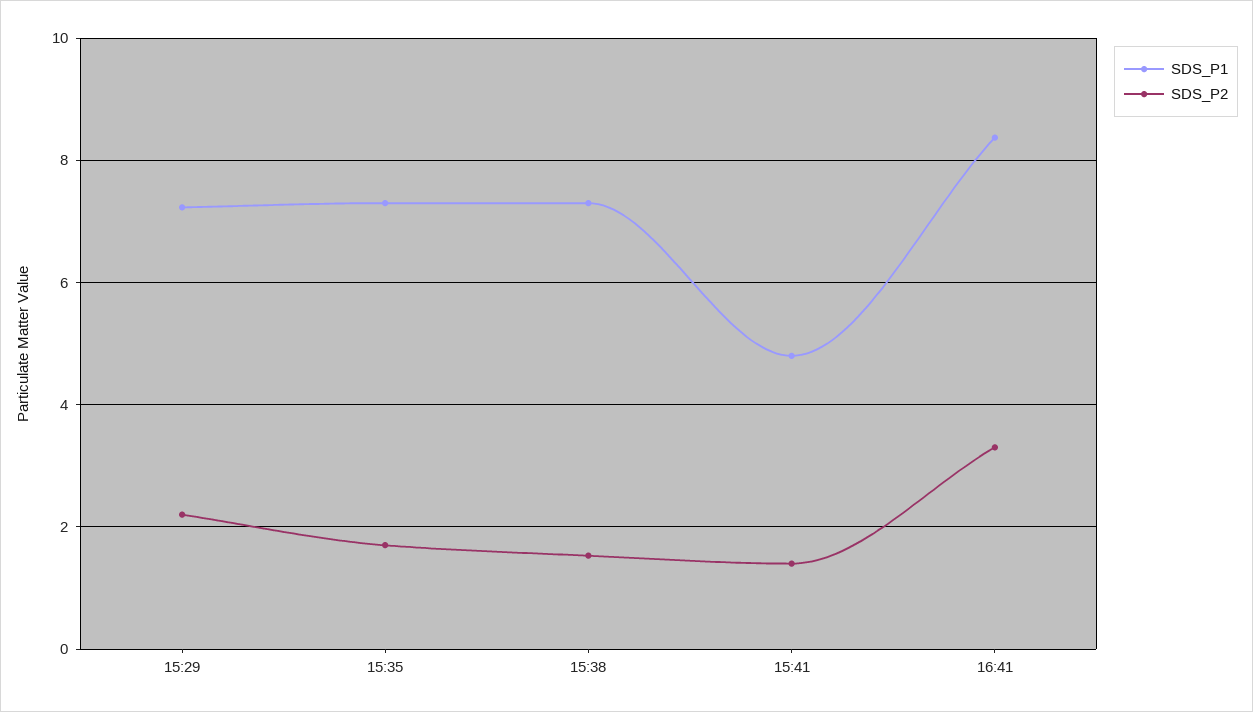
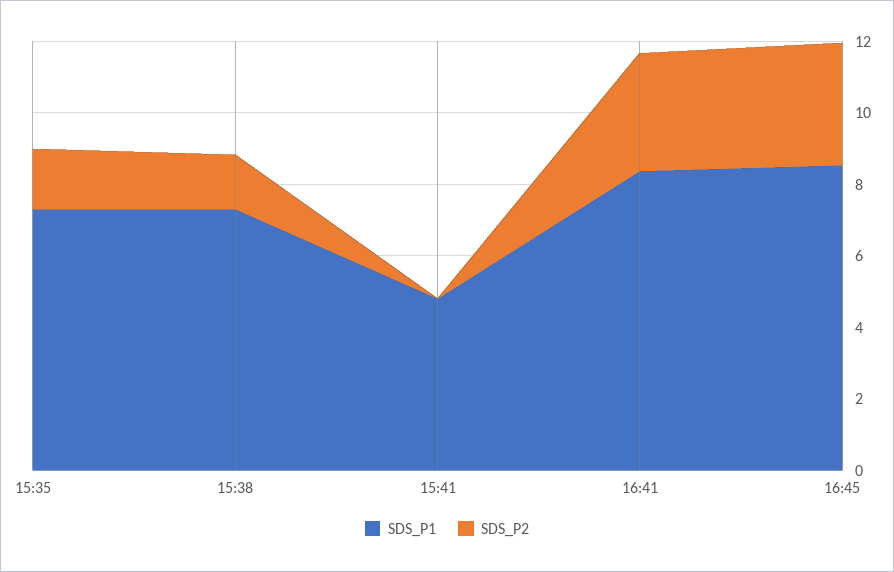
SDS_P1, 15:29: 7.2 -> none
SDS_P2, 15:29: 2.2 -> none
SDS_P2, 15:41: 1.4 -> 0
SDS_P1, 16:45: none -> 8.5
SDS_P2, 16:45: none -> 3.5

